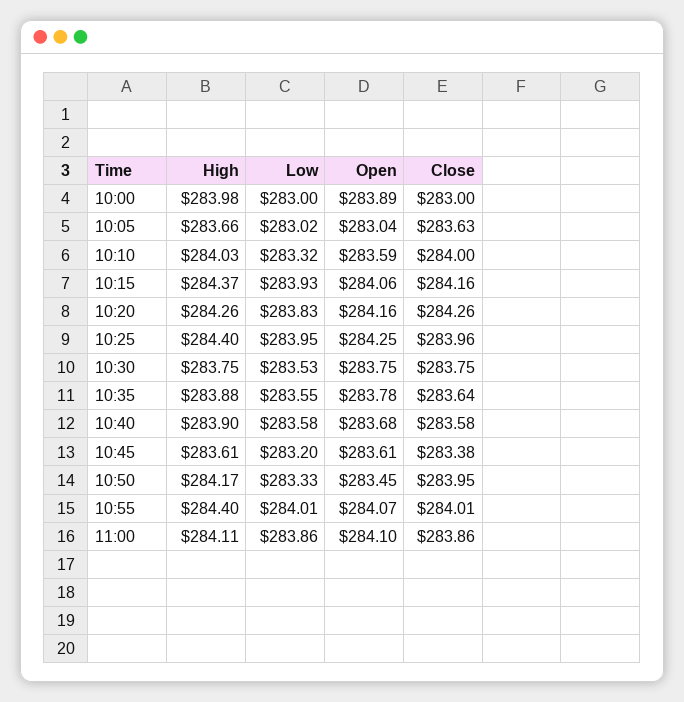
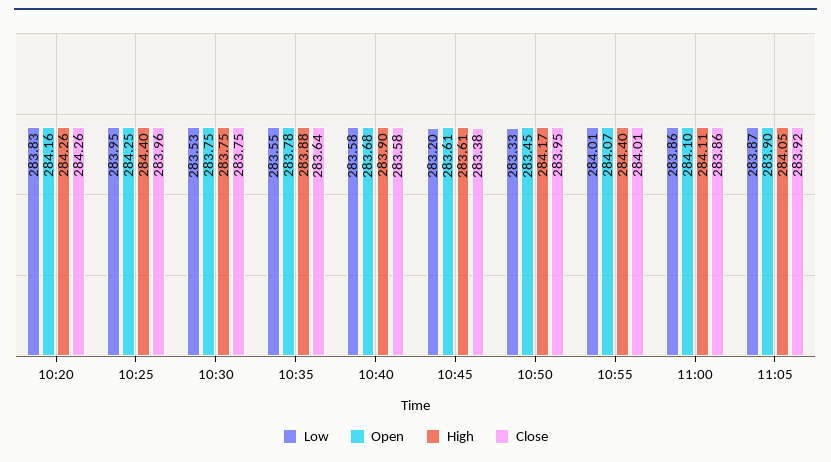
High, 10:00: 283.98 -> none
Low, 10:00: 283 -> none
Open, 10:00: 283.89 -> none
Close, 10:00: 283 -> none
High, 10:05: 283.66 -> none
Low, 10:05: 283.02 -> none
Open, 10:05: 283.04 -> none
Close, 10:05: 283.63 -> none
High, 10:10: 284.03 -> none
Low, 10:10: 283.32 -> none
Open, 10:10: 283.59 -> none
Close, 10:10: 284 -> none
High, 10:15: 284.37 -> none
Low, 10:15: 283.93 -> none
Open, 10:15: 284.06 -> none
Close, 10:15: 284.16 -> none
Low, 11:05: none -> 283.87
Open, 11:05: none -> 283.9
High, 11:05: none -> 284.05
Close, 11:05: none -> 283.92

